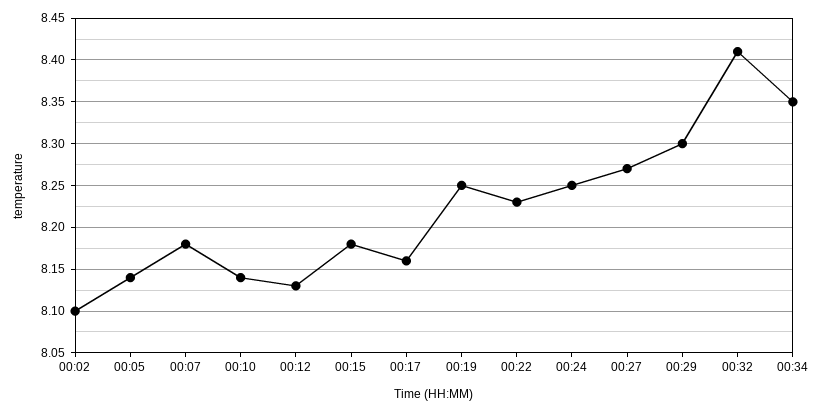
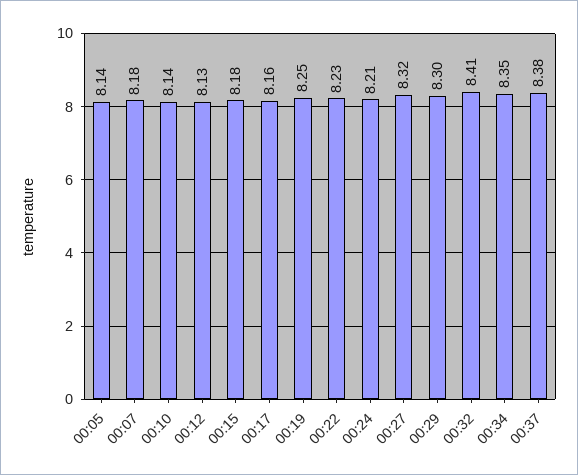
00:02: 8.1 -> none
00:24: 8.25 -> 8.21
00:27: 8.27 -> 8.32
00:37: none -> 8.38

